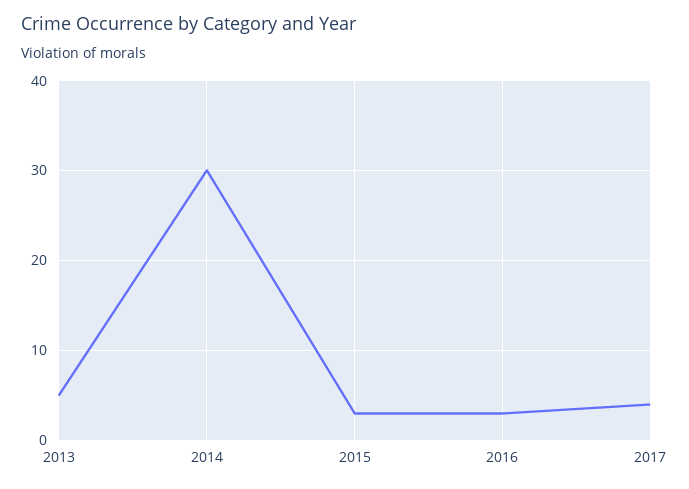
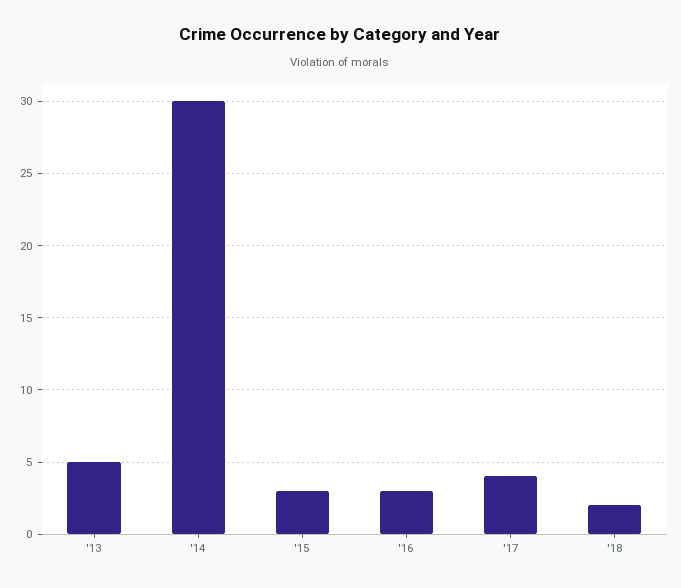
'18: none -> 2

